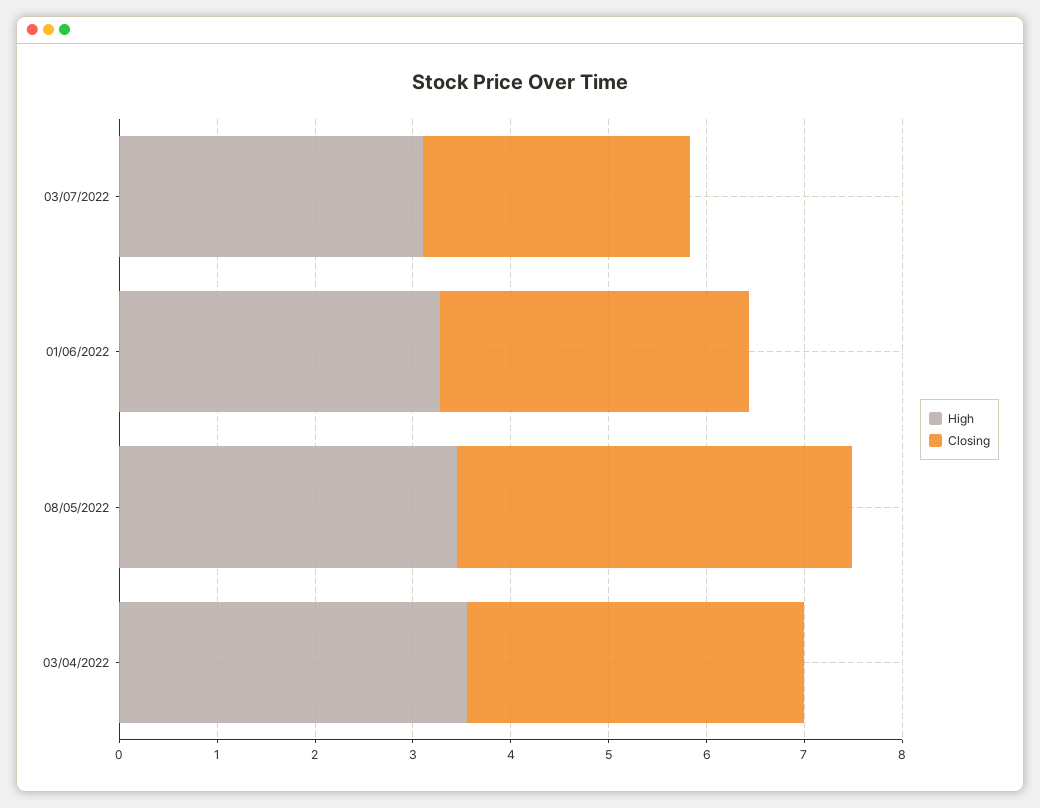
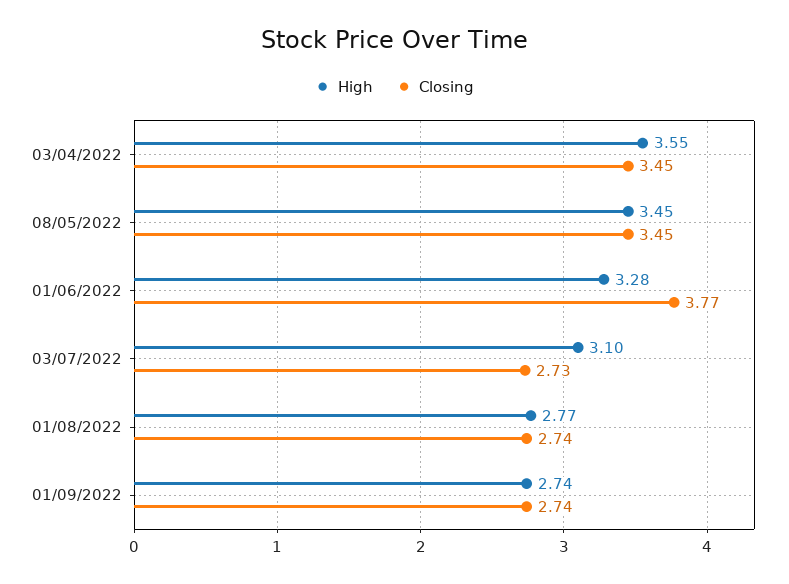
Closing, 01/06/2022: 3.2 -> 3.77
Closing, 08/05/2022: 4 -> 3.45
High, 01/08/2022: none -> 2.77
Closing, 01/08/2022: none -> 2.74
High, 01/09/2022: none -> 2.74
Closing, 01/09/2022: none -> 2.74

